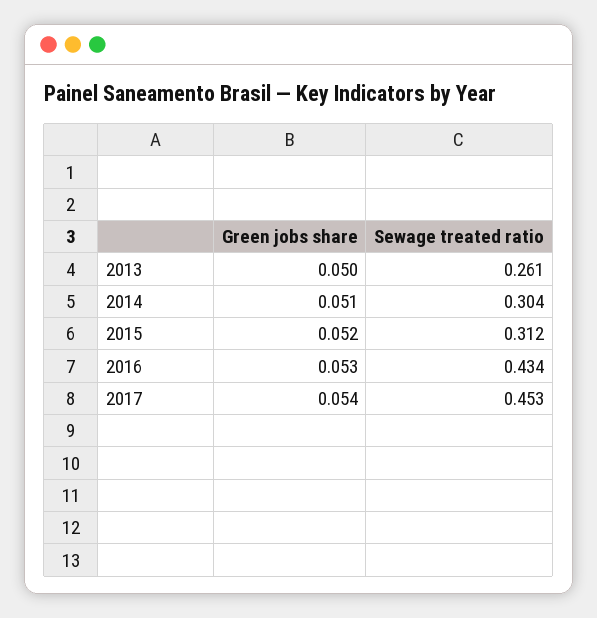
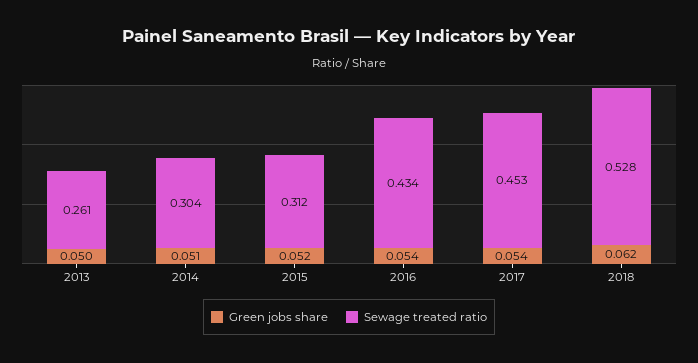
Green jobs share, 2016: 0.053 -> 0.054
Green jobs share, 2018: none -> 0.062
Sewage treated ratio, 2018: none -> 0.528

